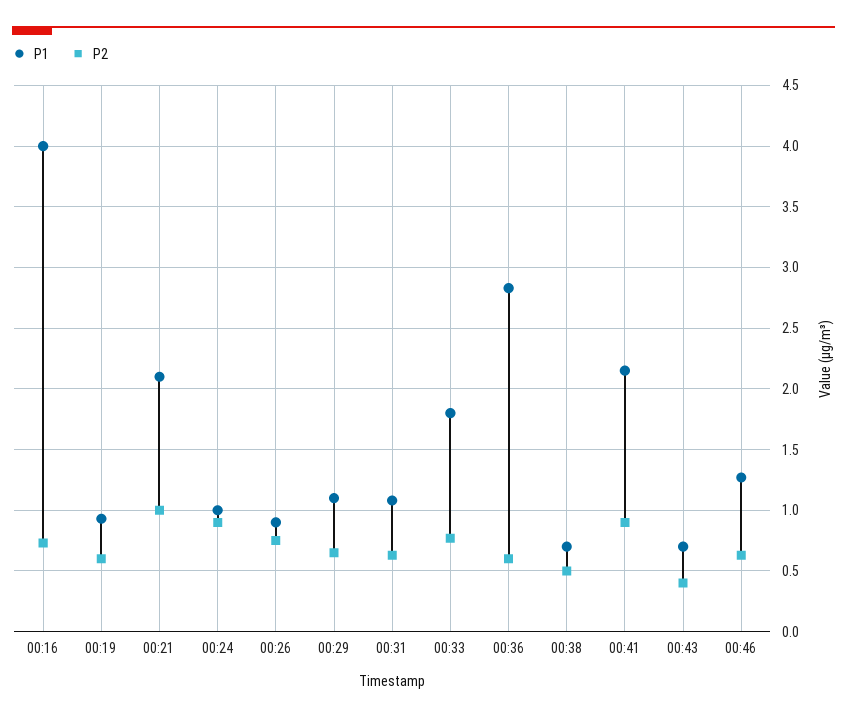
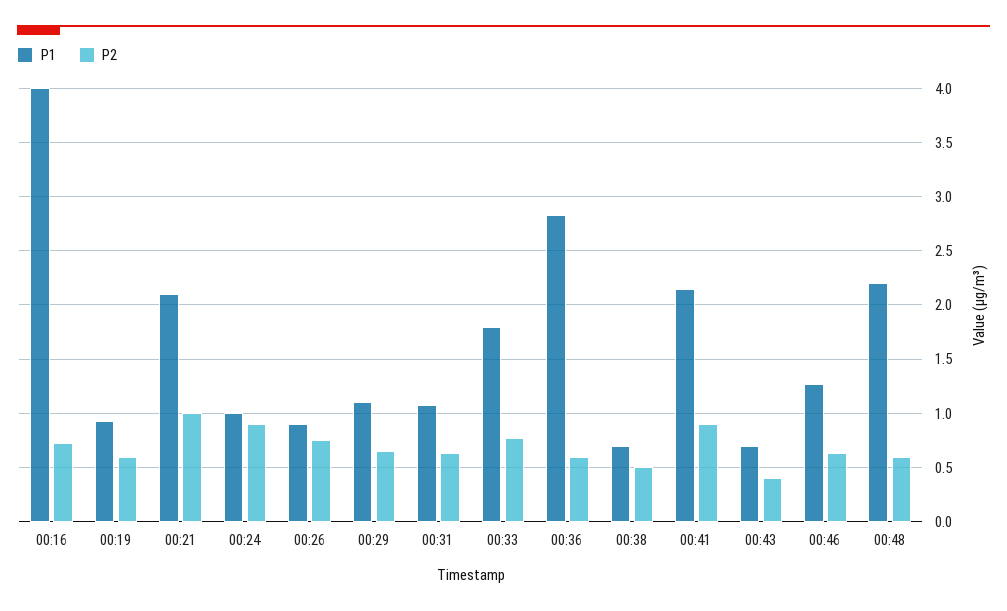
P1, 00:48: none -> 2.2
P2, 00:48: none -> 0.6

